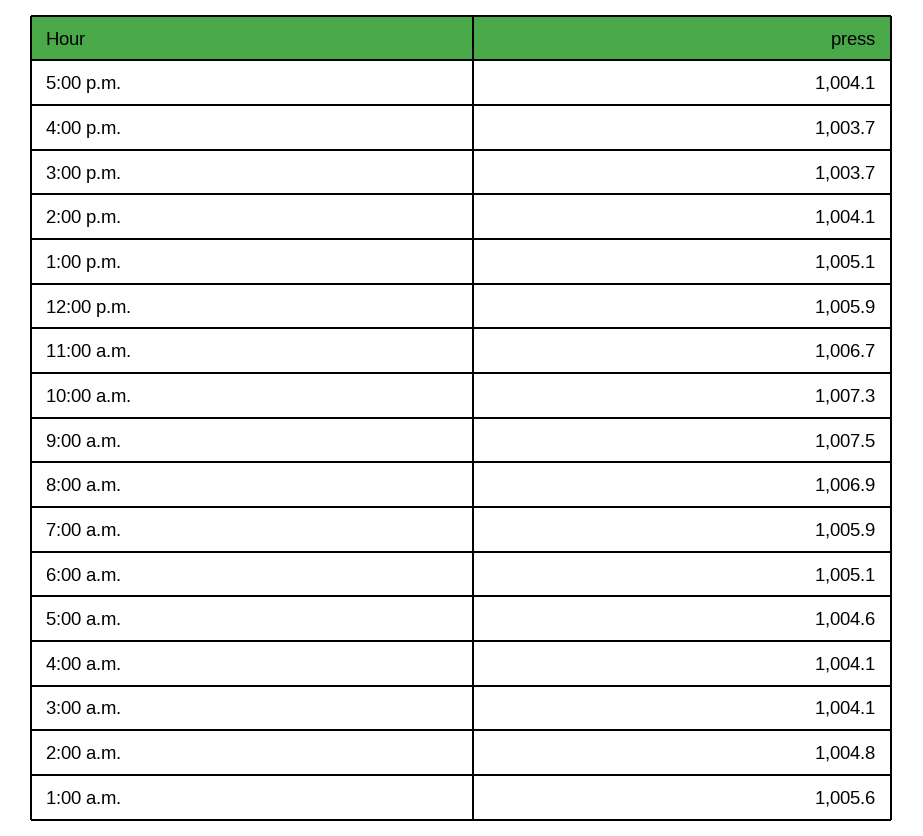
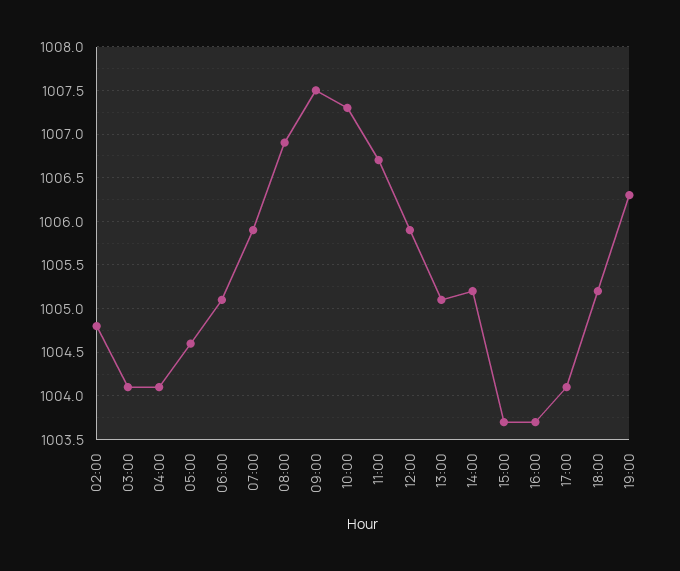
2:00 p.m.: 1004.1 -> 1005.2
1:00 a.m.: 1005.6 -> none
18:00: none -> 1005.2
19:00: none -> 1006.3

